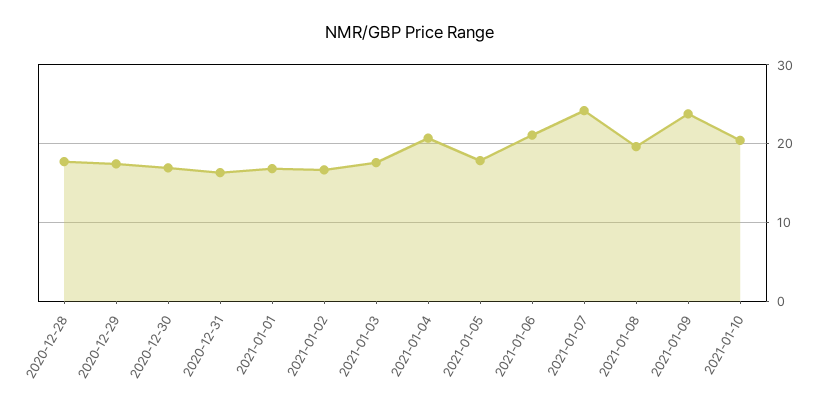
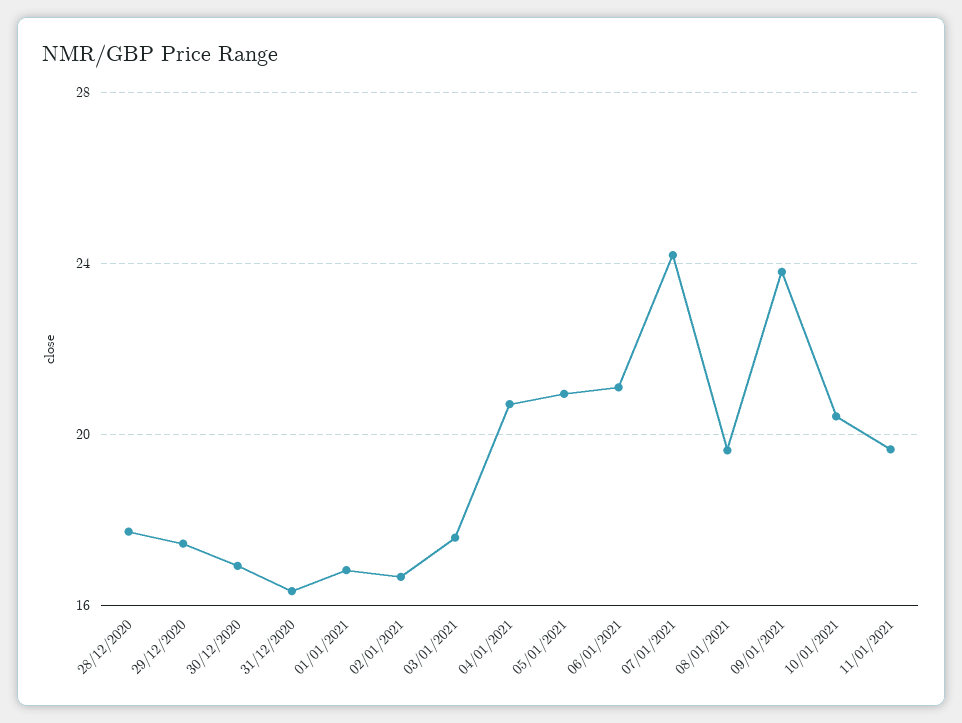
2021-01-05: 18 -> 21
11/01/2021: none -> 19.5

